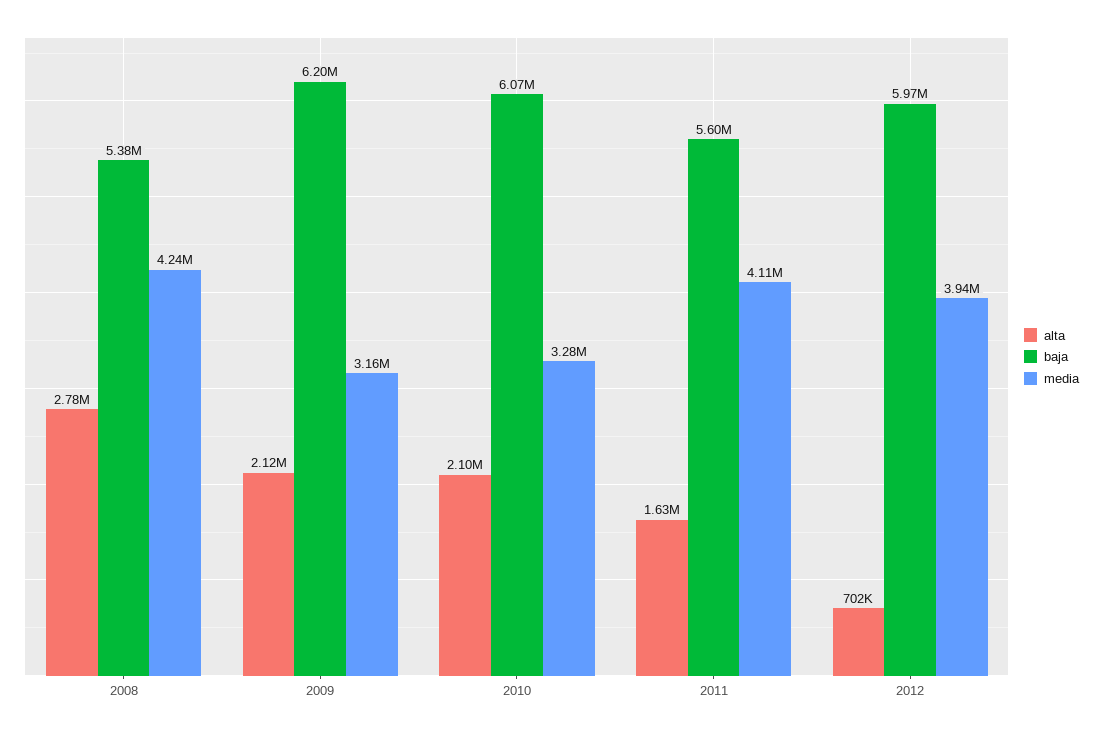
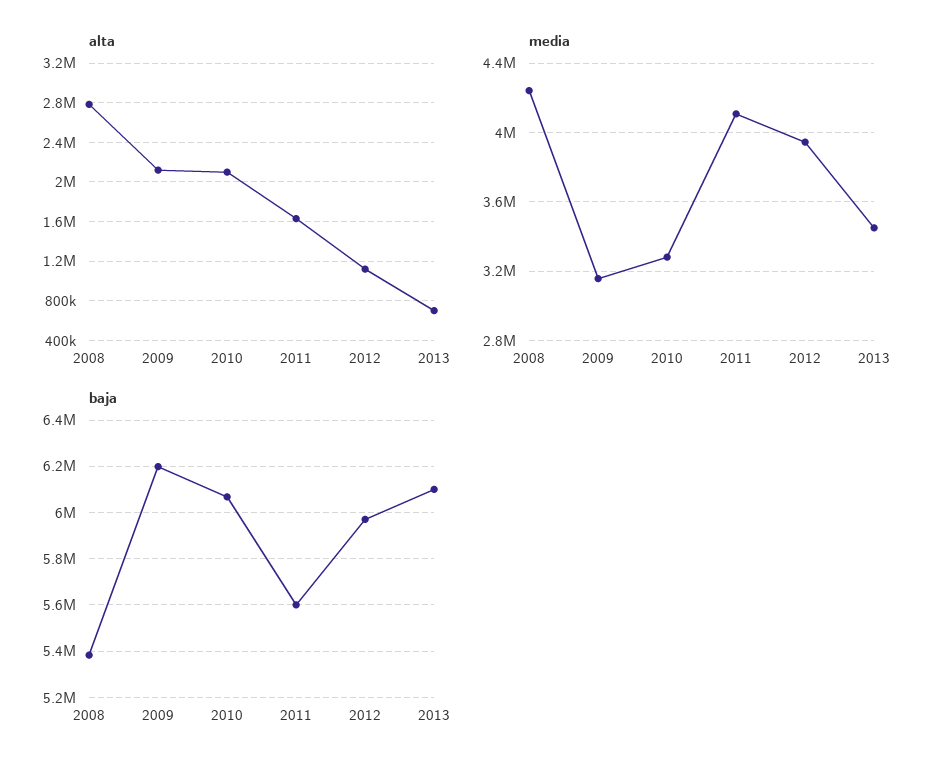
alta, 2012: 702000 -> 1100000
alta, 2013: none -> 700000
media, 2013: none -> 3450000
baja, 2013: none -> 6100000

